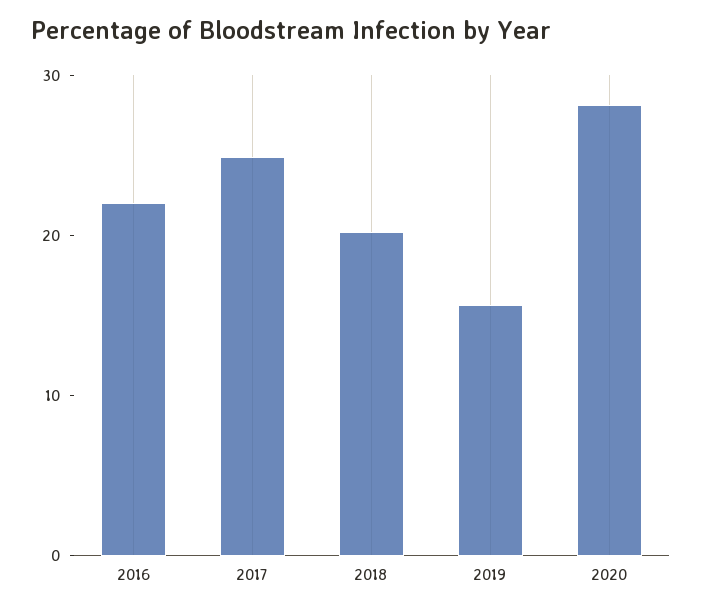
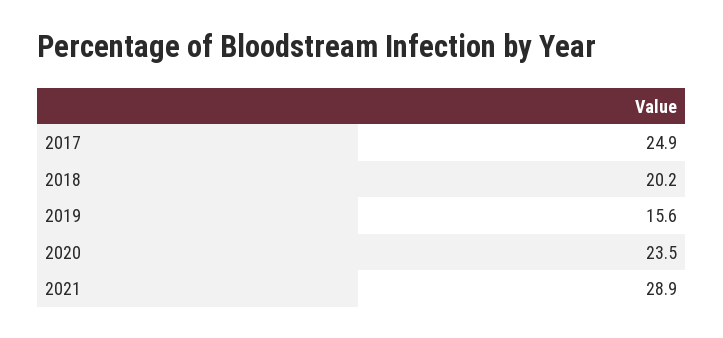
2016: 22 -> none
2020: 28 -> 23.5
2021: none -> 28.9

